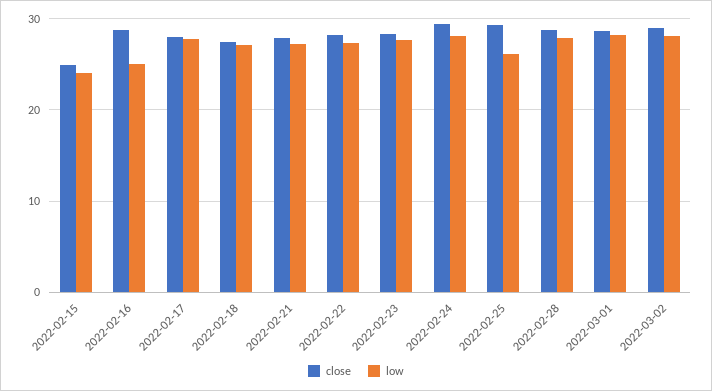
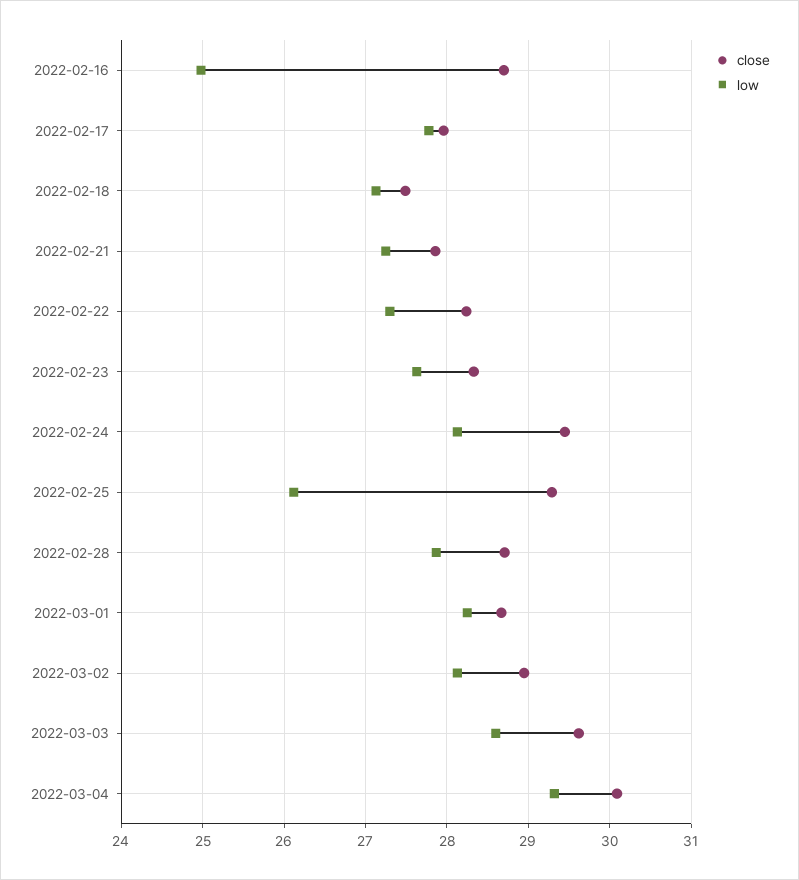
close, 2022-02-15: 25 -> none
low, 2022-02-15: 24 -> none
close, 2022-03-03: none -> 29.6
low, 2022-03-03: none -> 28.6
close, 2022-03-04: none -> 30.1
low, 2022-03-04: none -> 29.3

